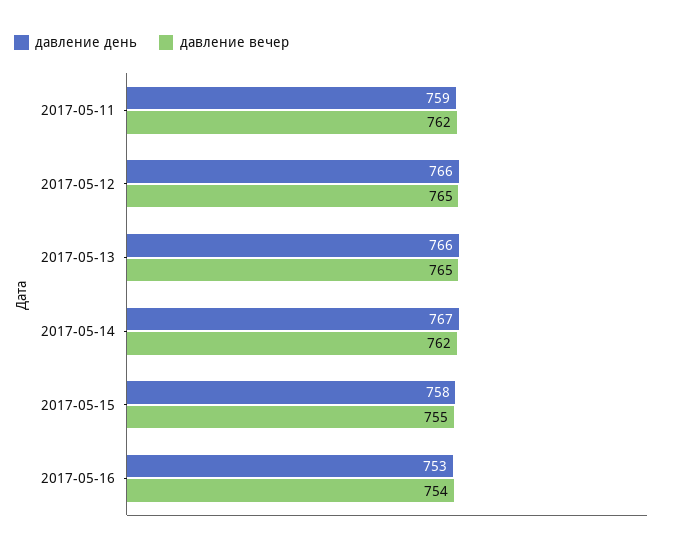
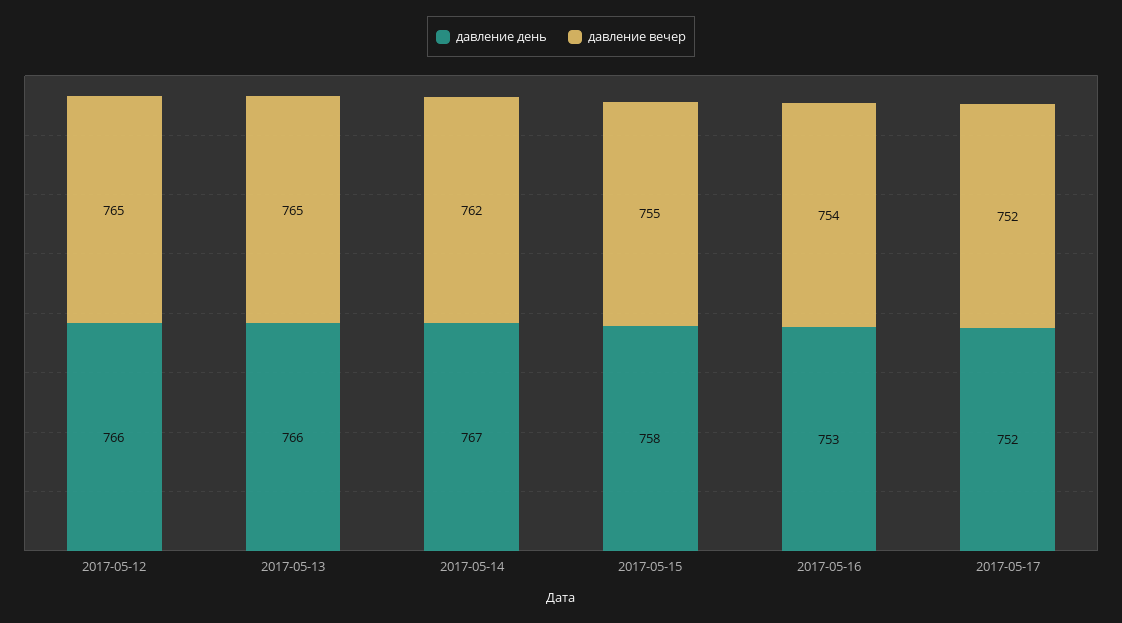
давление день, 2017-05-11: 759 -> none
давление вечер, 2017-05-11: 762 -> none
давление день, 2017-05-17: none -> 752
давление вечер, 2017-05-17: none -> 752

